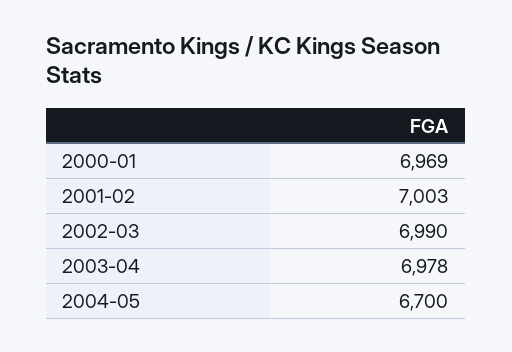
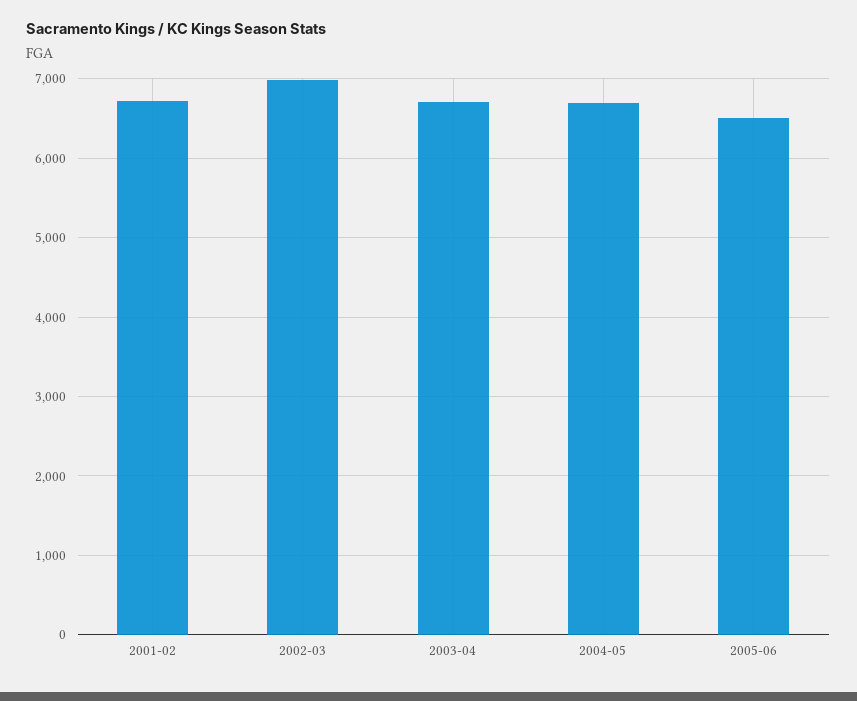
2000-01: 6969 -> none
2001-02: 7003 -> 6700
2003-04: 6978 -> 6700
2005-06: none -> 6500

